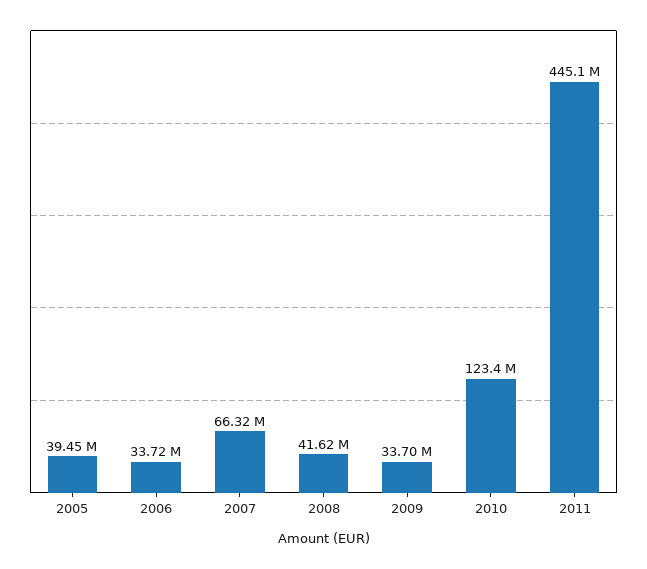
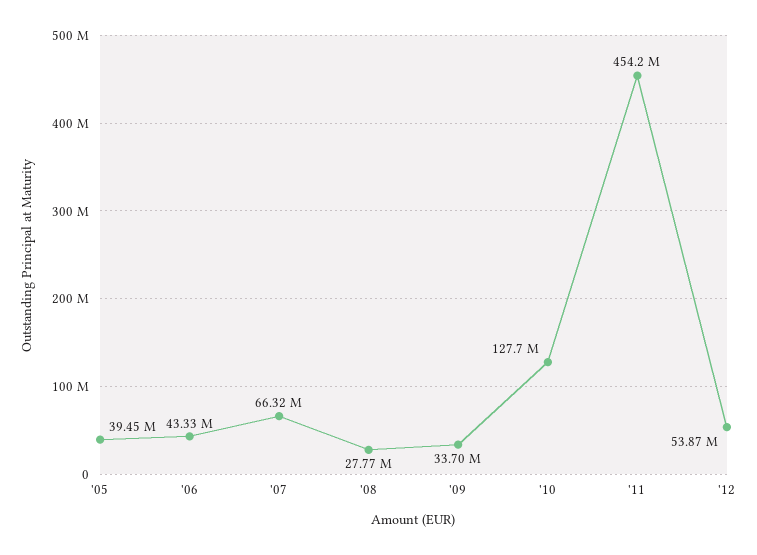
2006: 33720000 -> 43330000
2008: 41620000 -> 27770000
2010: 123400000 -> 127700000
2011: 445100000 -> 454200000
'12: none -> 53870000

